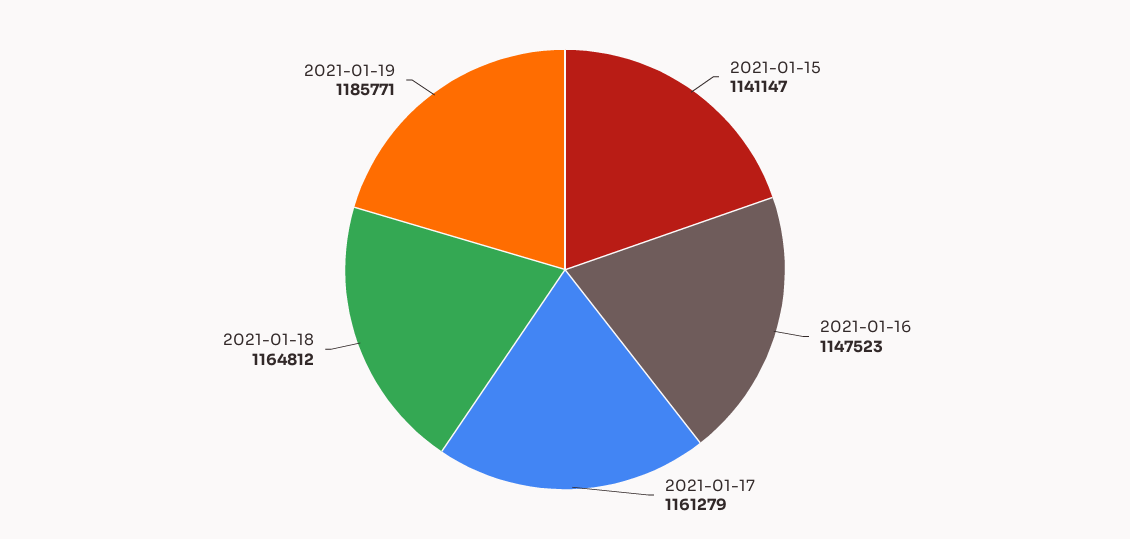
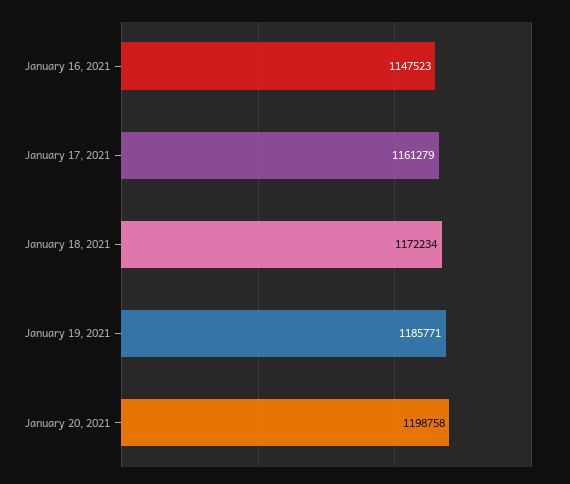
2021-01-15: 1141147 -> none
2021-01-18: 1164812 -> 1172234
January 20, 2021: none -> 1198758

